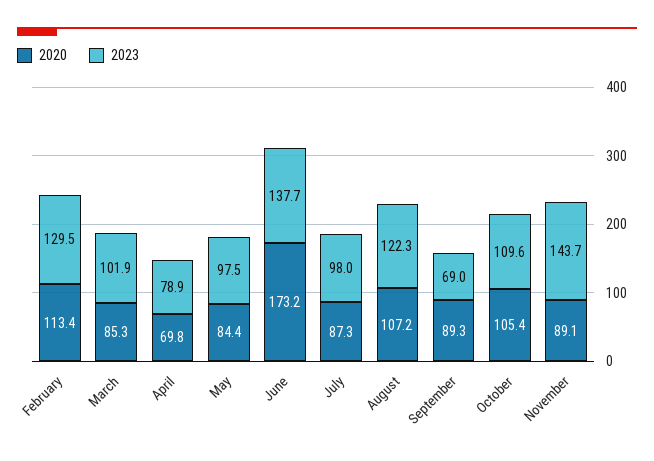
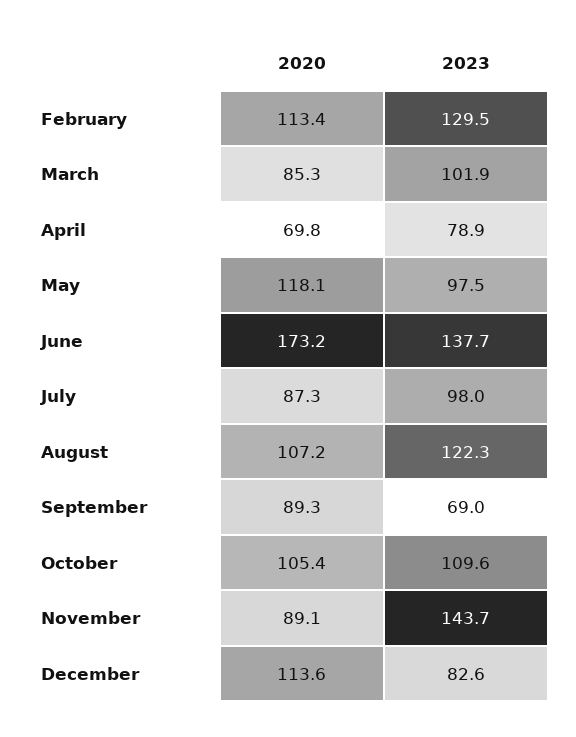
2020, May: 84.4 -> 118.1
2020, December: none -> 113.6
2023, December: none -> 82.6

